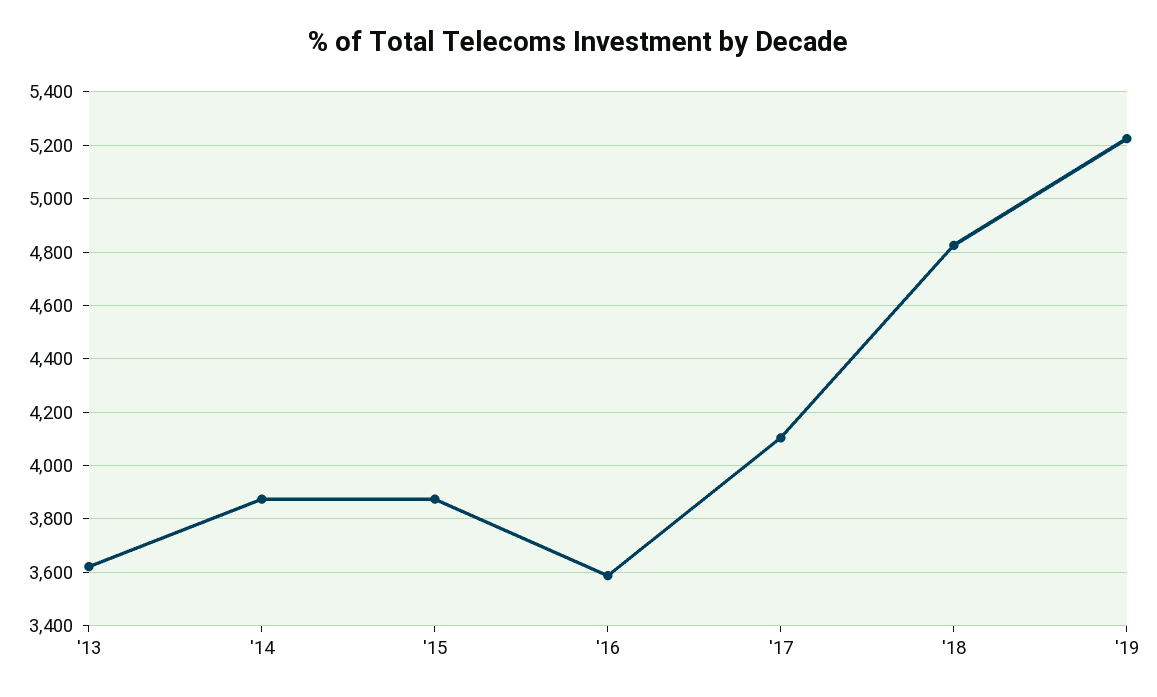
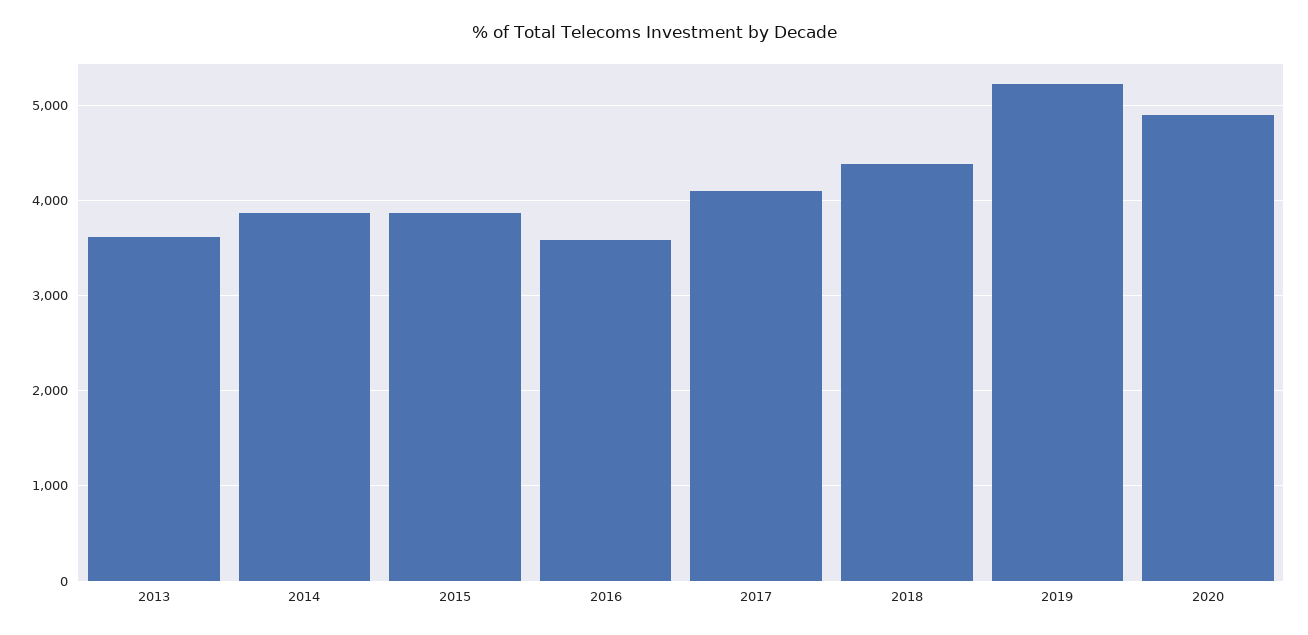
'18: 4825 -> 4400
2020: none -> 4900

